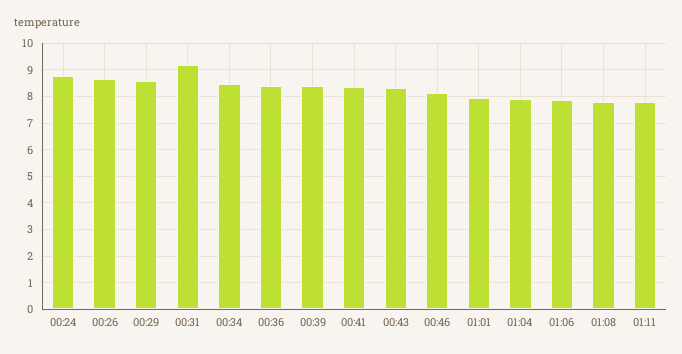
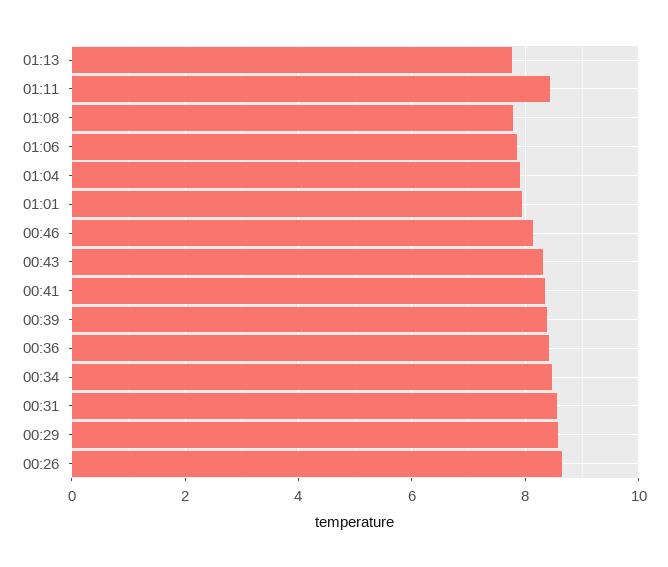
00:24: 8.75 -> none
00:31: 9.25 -> 8.6
01:11: 7.75 -> 8.4
01:13: none -> 7.8

